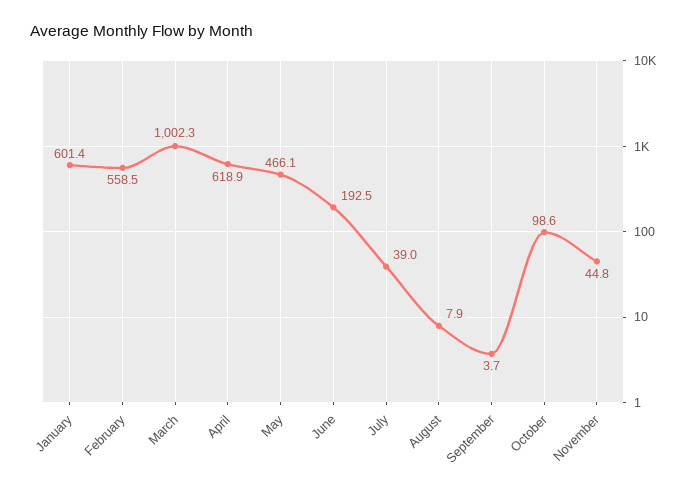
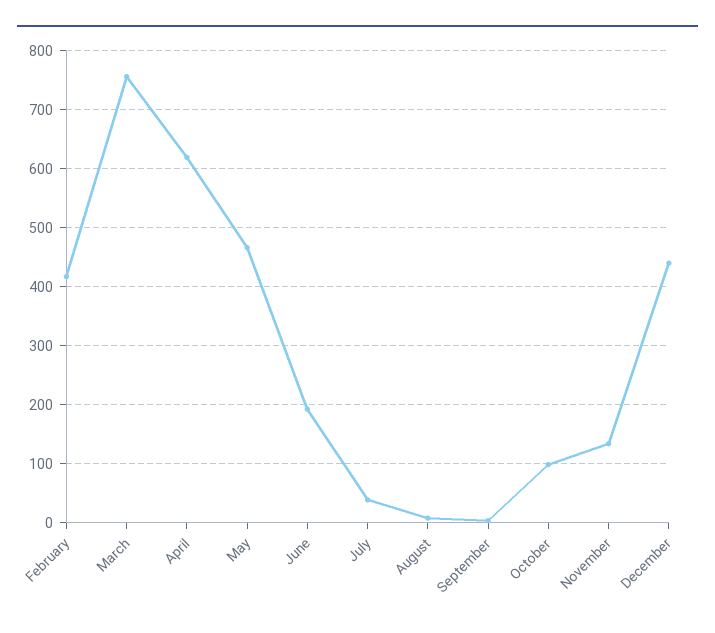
January: 601.4 -> none
February: 558.5 -> 420
March: 1002.3 -> 760
November: 44.8 -> 140
December: none -> 440

